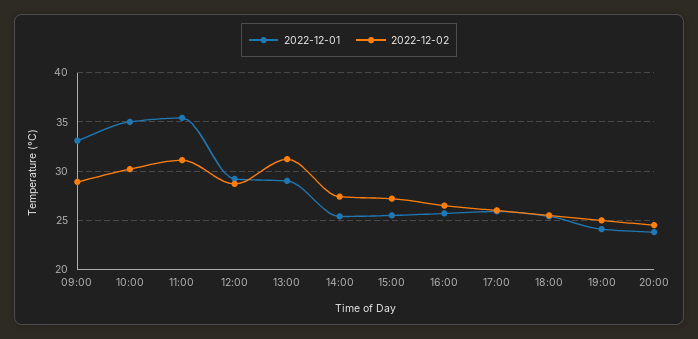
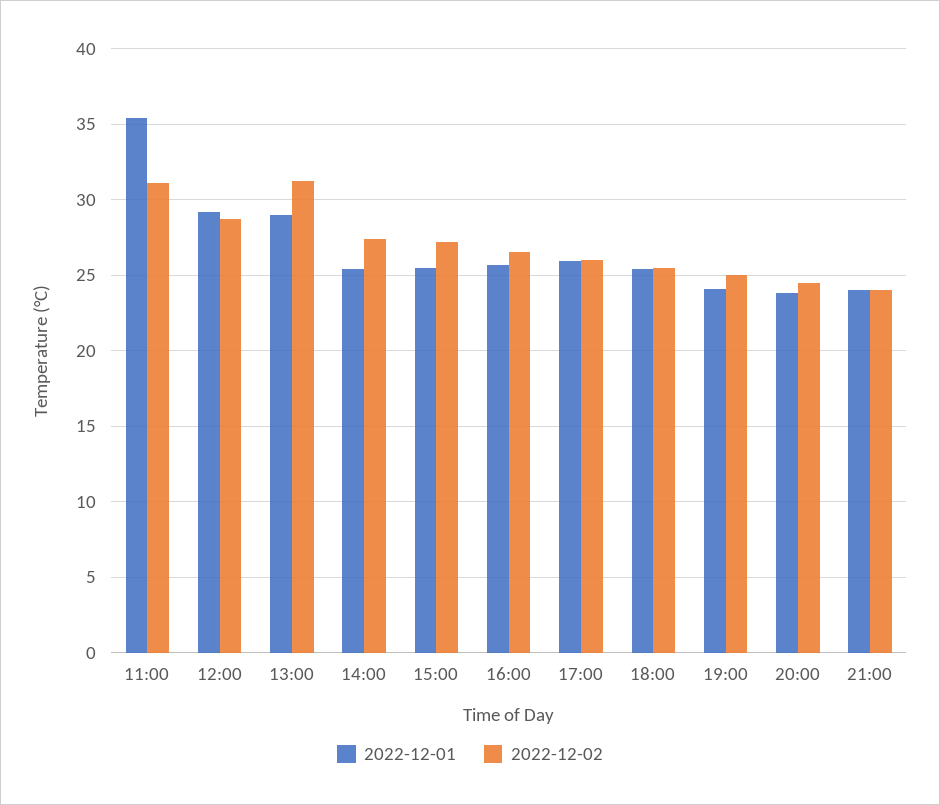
2022-12-01, 09:00: 33 -> none
2022-12-02, 09:00: 29 -> none
2022-12-01, 10:00: 35 -> none
2022-12-02, 10:00: 30 -> none
2022-12-01, 21:00: none -> 24
2022-12-02, 21:00: none -> 24

